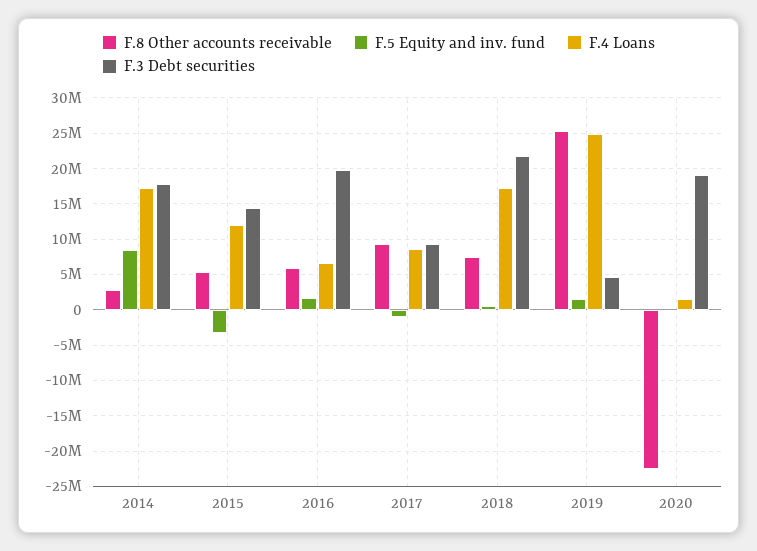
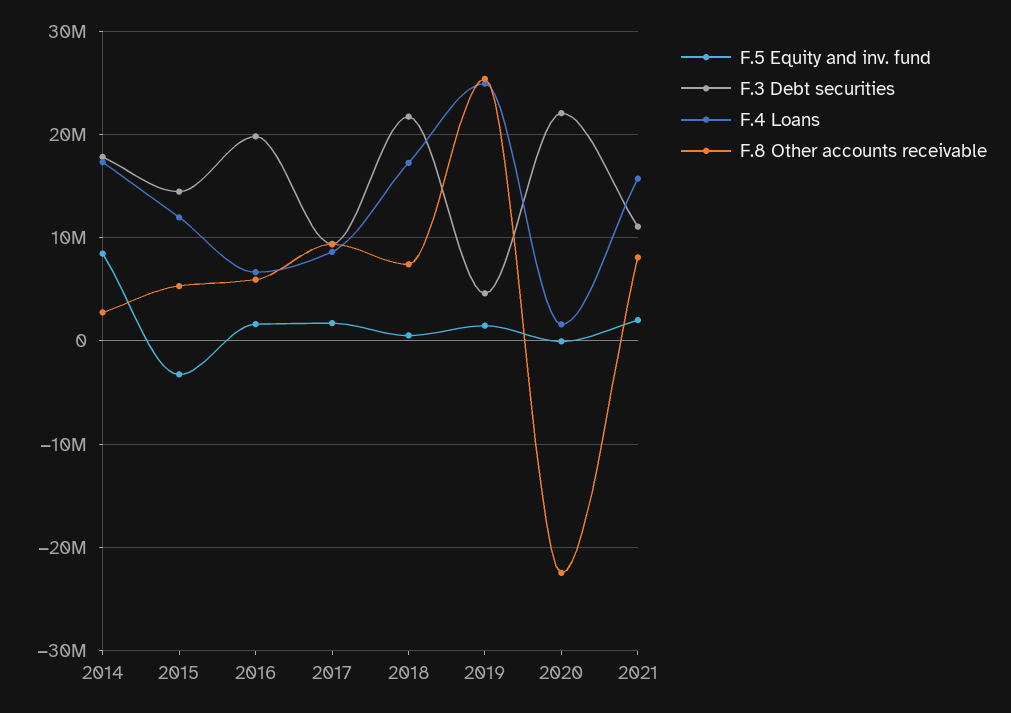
F.5 Equity and inv. fund, 2017: -1000000 -> 2000000
F.3 Debt securities, 2020: 19000000 -> 22000000
F.5 Equity and inv. fund, 2021: none -> 2000000
F.3 Debt securities, 2021: none -> 11000000
F.4 Loans, 2021: none -> 16000000
F.8 Other accounts receivable, 2021: none -> 8000000

